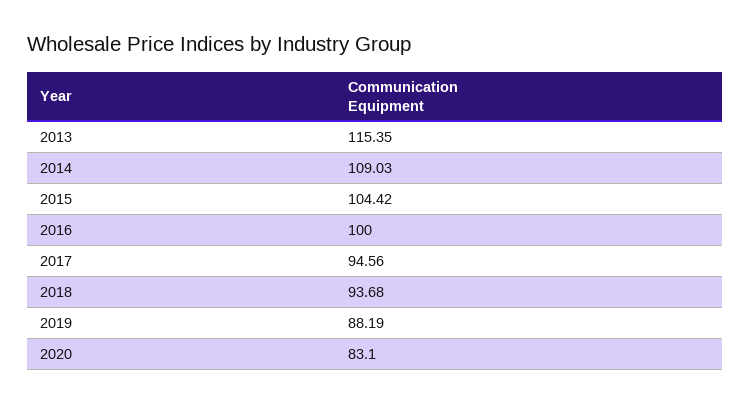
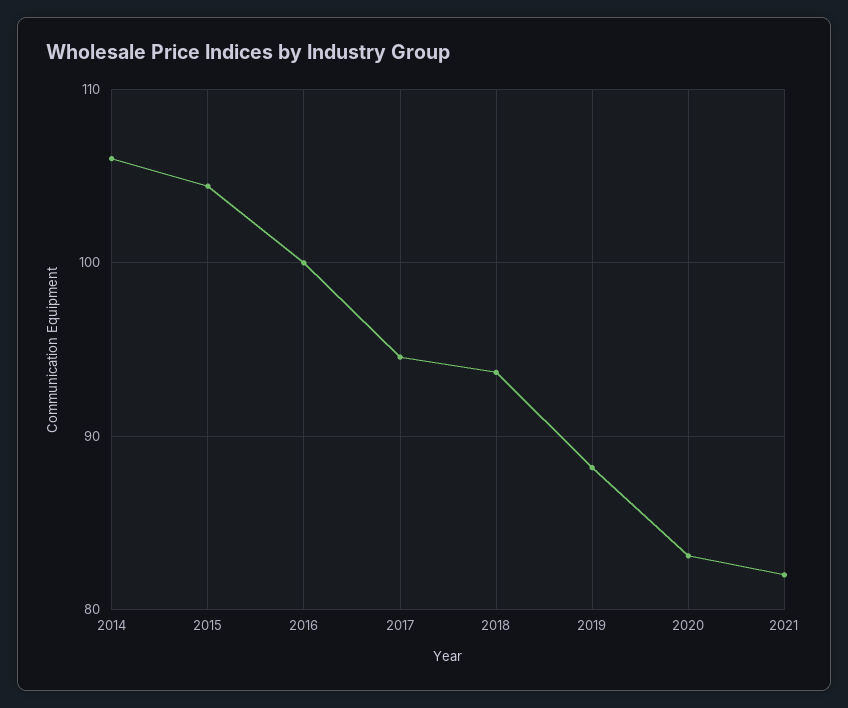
2013: 115.35 -> none
2014: 109.03 -> 106
2021: none -> 82

